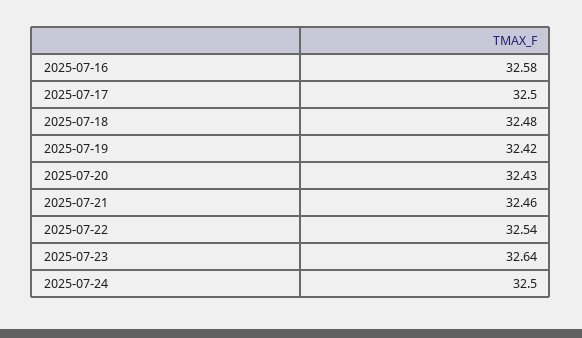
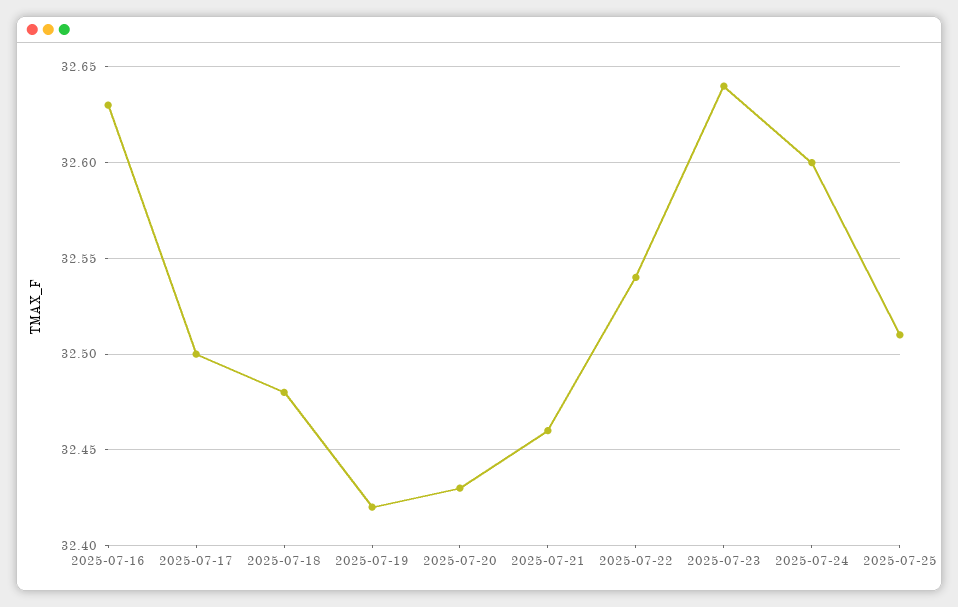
2025-07-16: 32.58 -> 32.63
2025-07-24: 32.5 -> 32.6
2025-07-25: none -> 32.51

